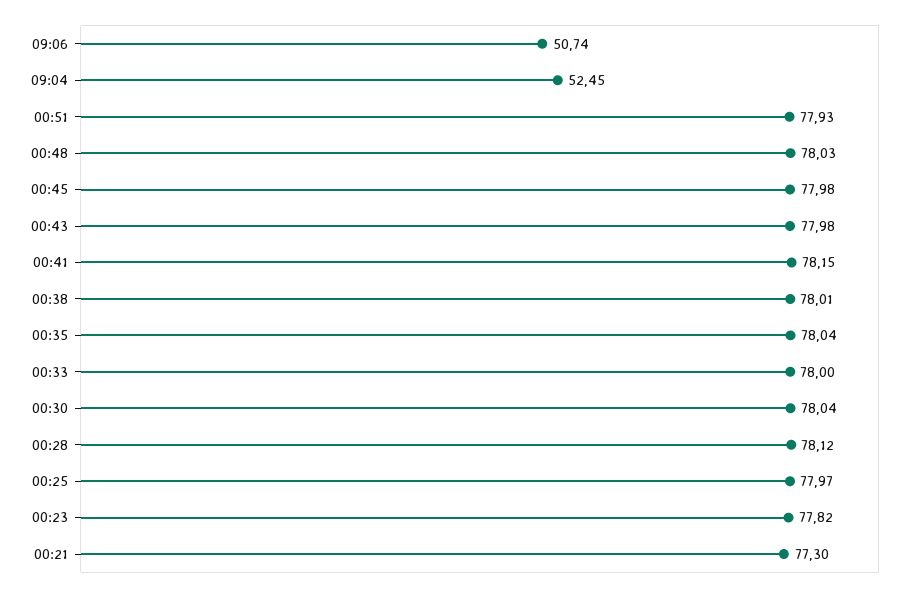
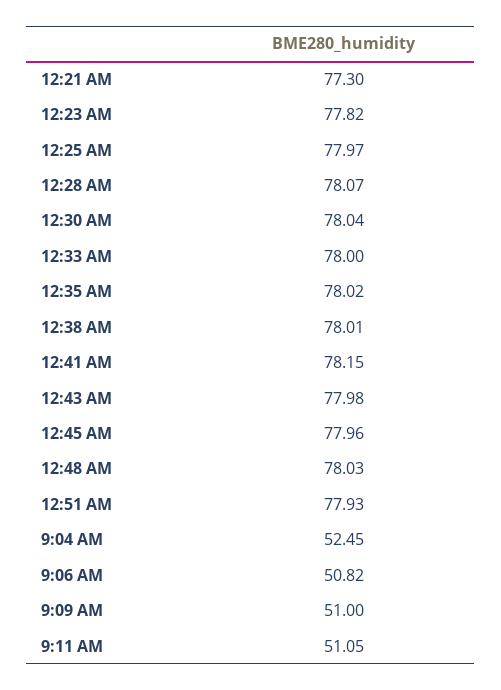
09:06: 50.74 -> 50.82
00:45: 77.98 -> 77.96
00:35: 78.04 -> 78.02
00:28: 78.12 -> 78.07
9:09 AM: none -> 51
9:11 AM: none -> 51.05

